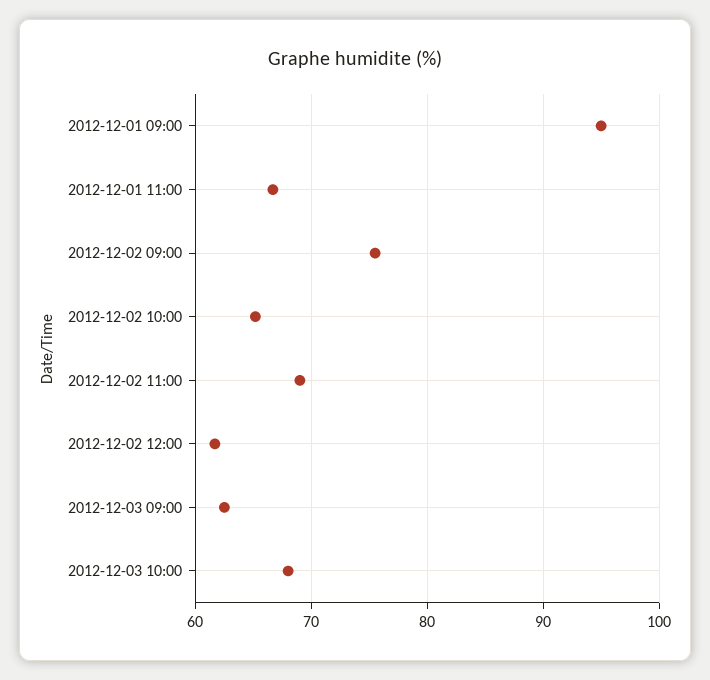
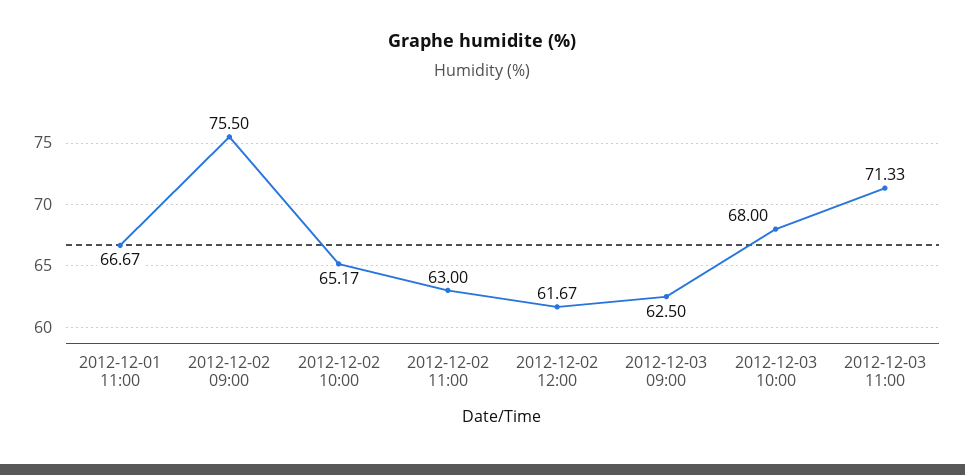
2012-12-01 09:00: 95 -> none
2012-12-02 11:00: 69 -> 63
2012-12-03 11:00: none -> 71.33

